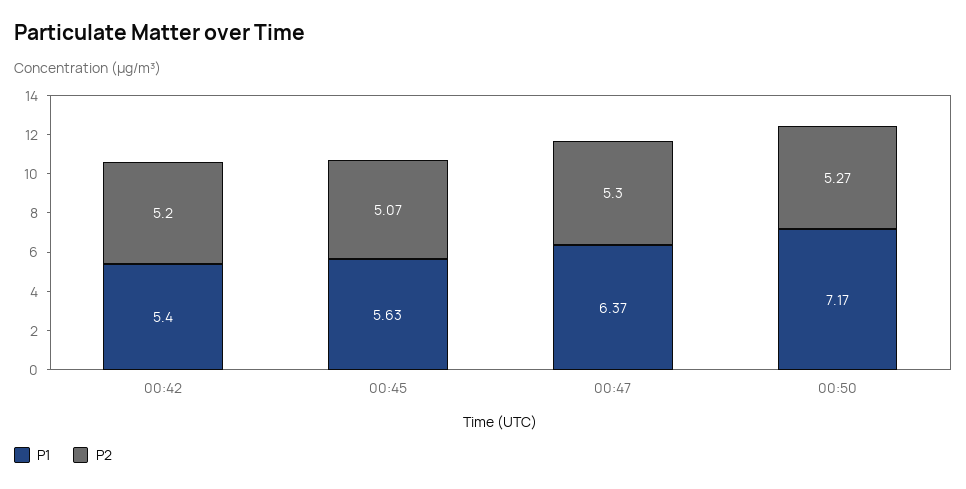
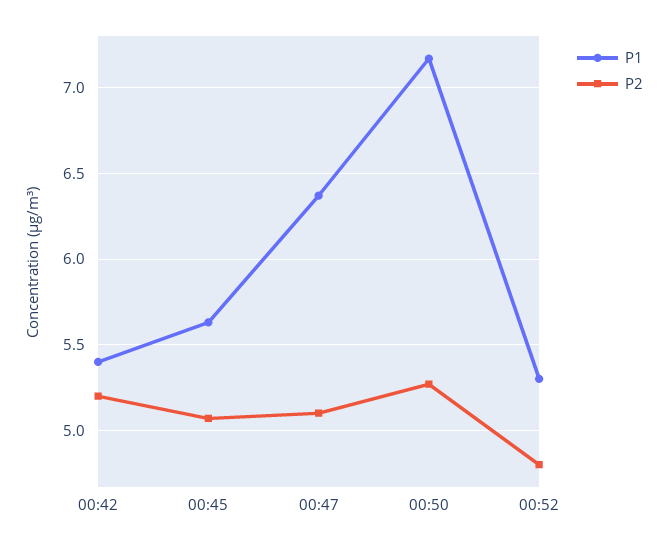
P2, 00:47: 5.3 -> 5.1
P1, 00:52: none -> 5.3
P2, 00:52: none -> 4.8

